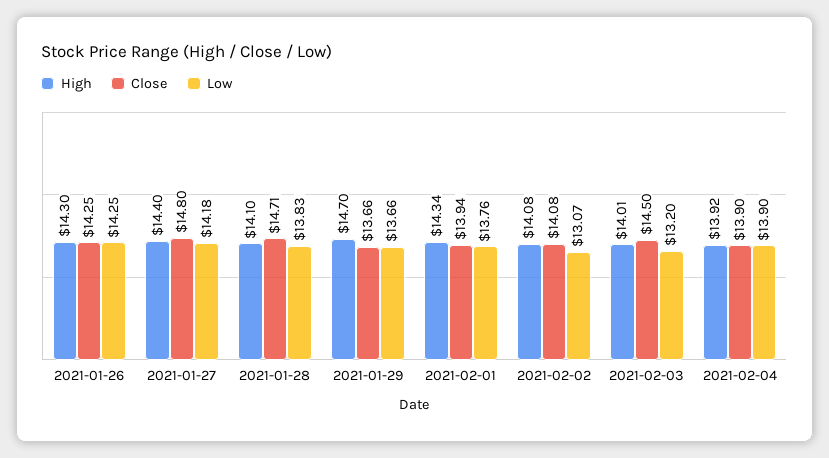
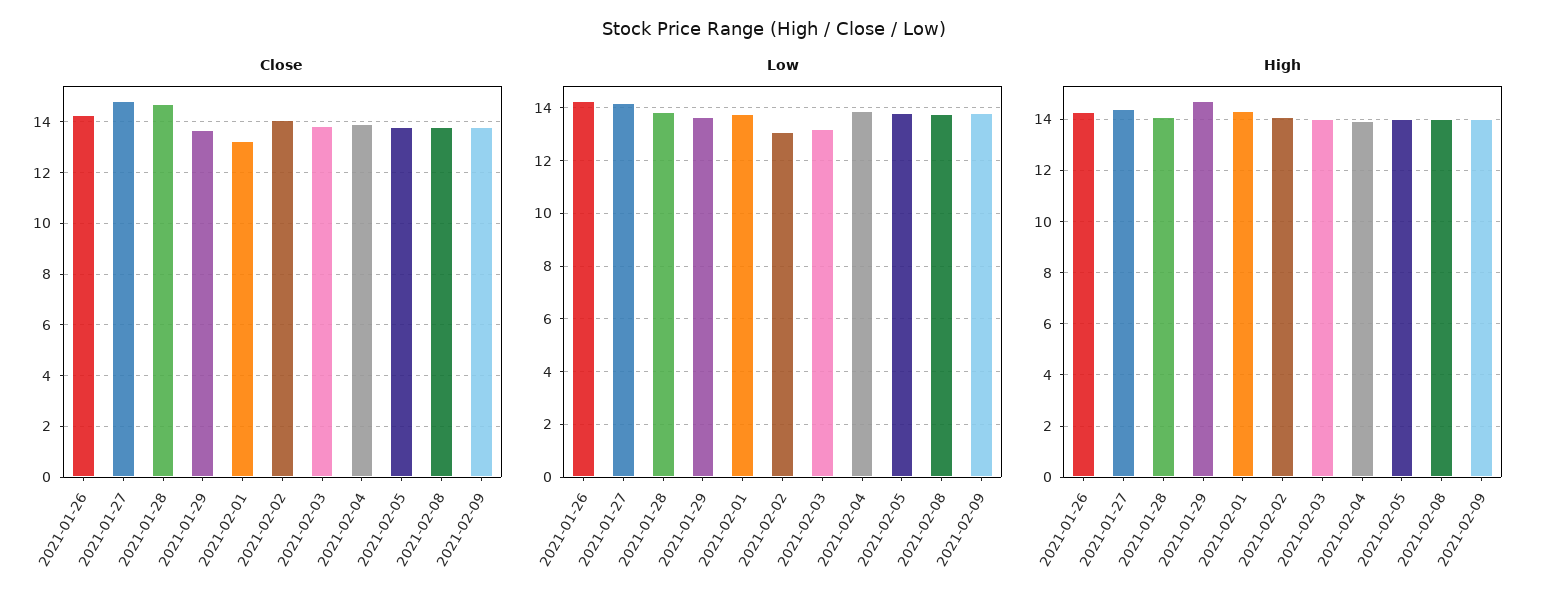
Close, 2021-02-01: 13.94 -> 13.25
Close, 2021-02-03: 14.5 -> 13.75
Close, 2021-02-05: none -> 13.75
Close, 2021-02-08: none -> 13.75
Close, 2021-02-09: none -> 13.75
Low, 2021-02-05: none -> 13.75
Low, 2021-02-08: none -> 13.75
Low, 2021-02-09: none -> 13.75
High, 2021-02-05: none -> 14
High, 2021-02-08: none -> 14
High, 2021-02-09: none -> 14

